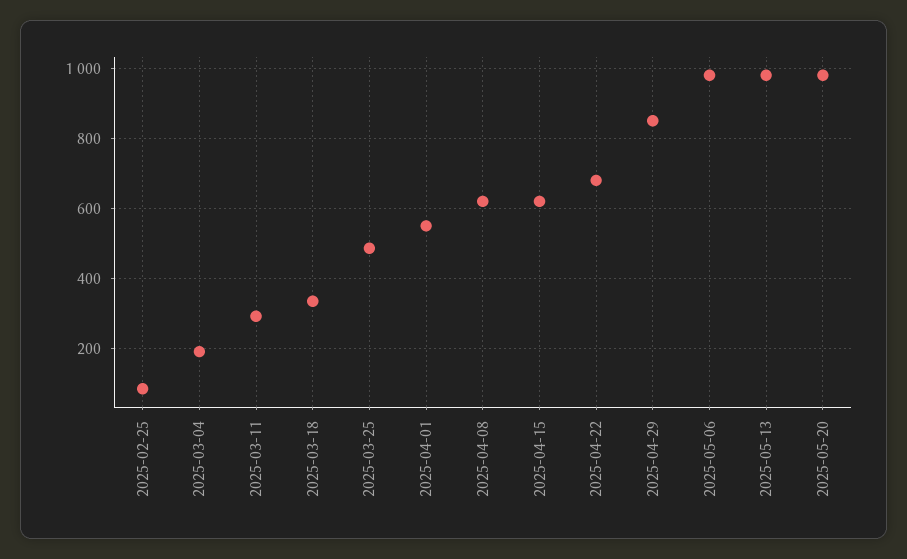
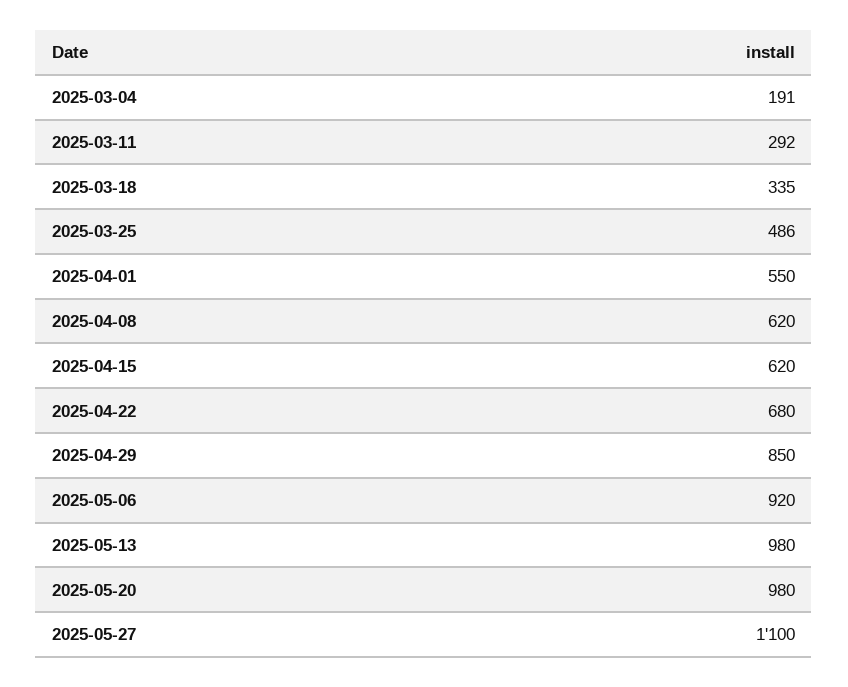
2025-02-25: 80 -> none
2025-05-06: 980 -> 920
2025-05-27: none -> 1100

